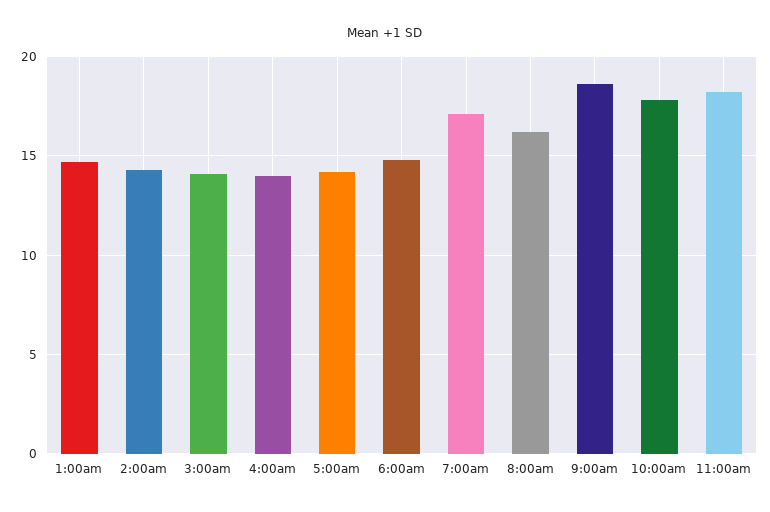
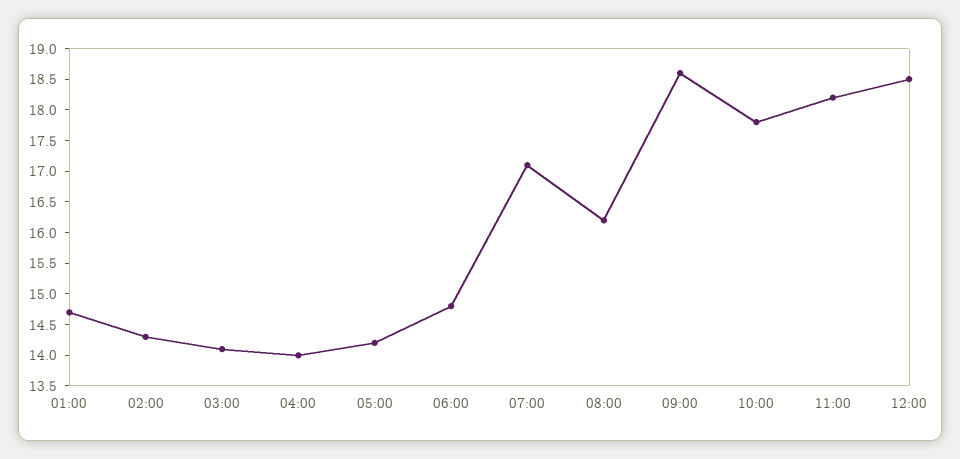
12:00: none -> 18.5

